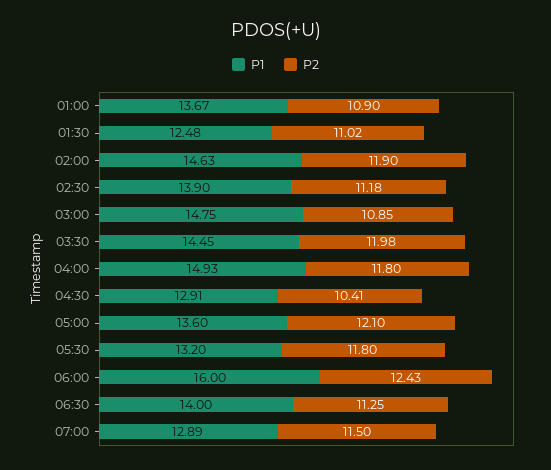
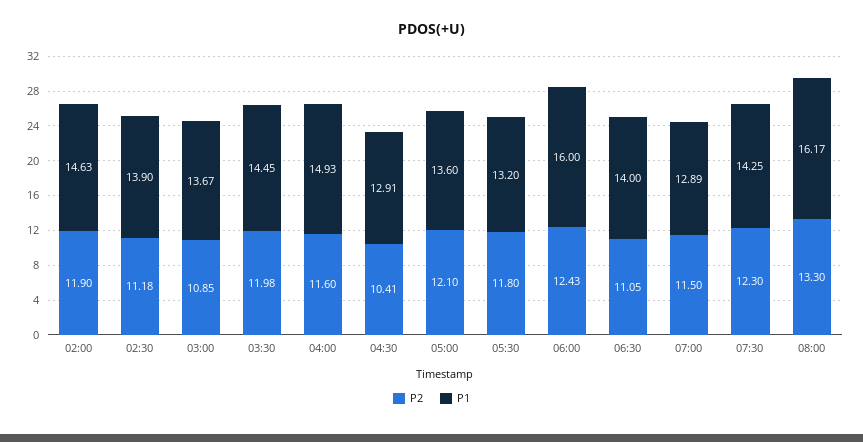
P1, 01:00: 13.67 -> none
P2, 01:00: 10.9 -> none
P1, 01:30: 12.48 -> none
P2, 01:30: 11.02 -> none
P1, 03:00: 14.75 -> 13.67
P2, 04:00: 11.8 -> 11.6
P2, 06:30: 11.25 -> 11.05
P2, 07:30: none -> 12.3
P1, 07:30: none -> 14.25
P2, 08:00: none -> 13.3
P1, 08:00: none -> 16.17

